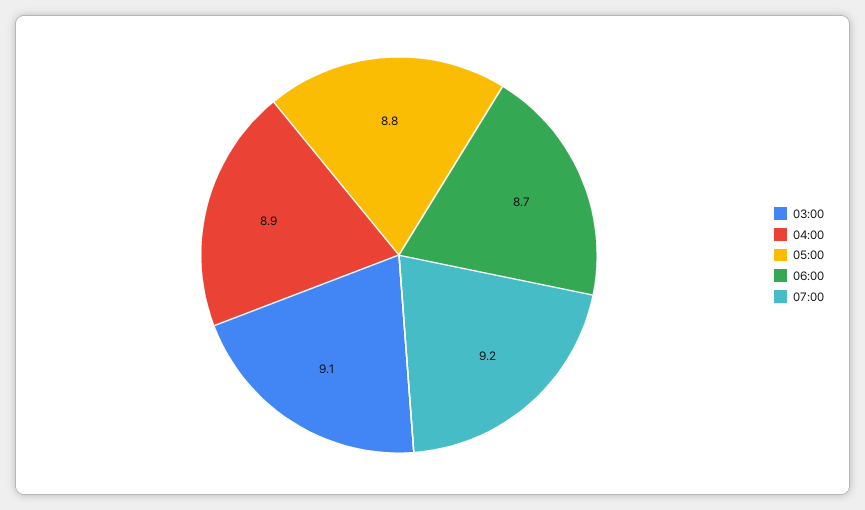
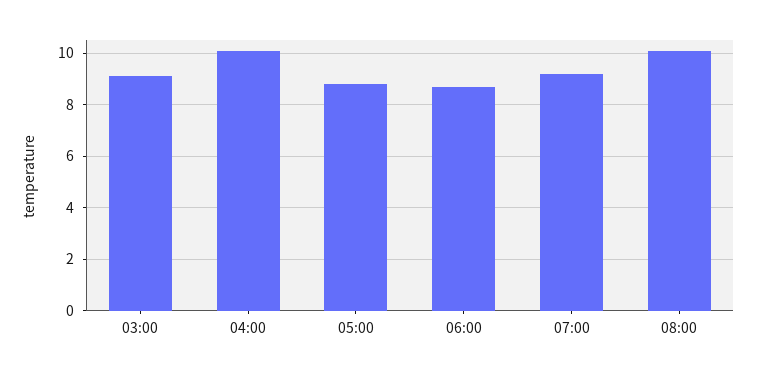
04:00: 8.9 -> 10
08:00: none -> 10

